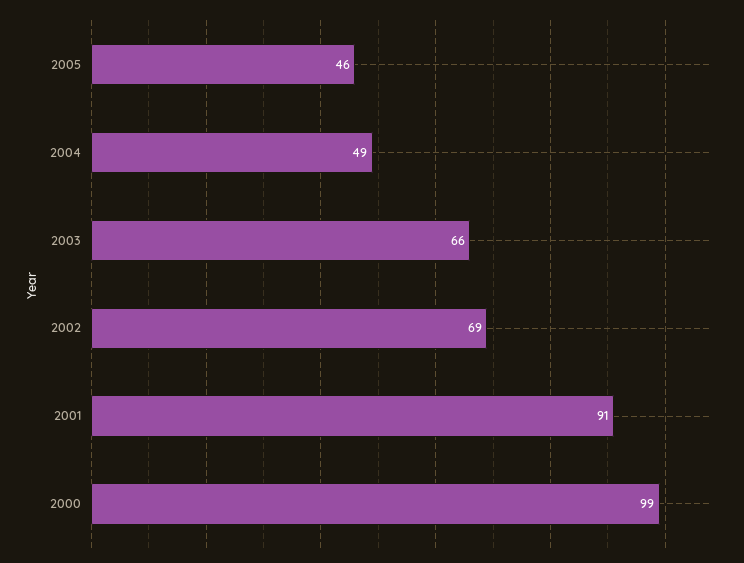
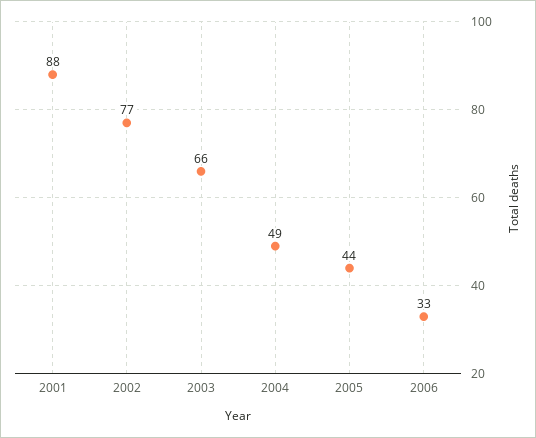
2005: 46 -> 44
2002: 69 -> 77
2001: 91 -> 88
2000: 99 -> none
2006: none -> 33

